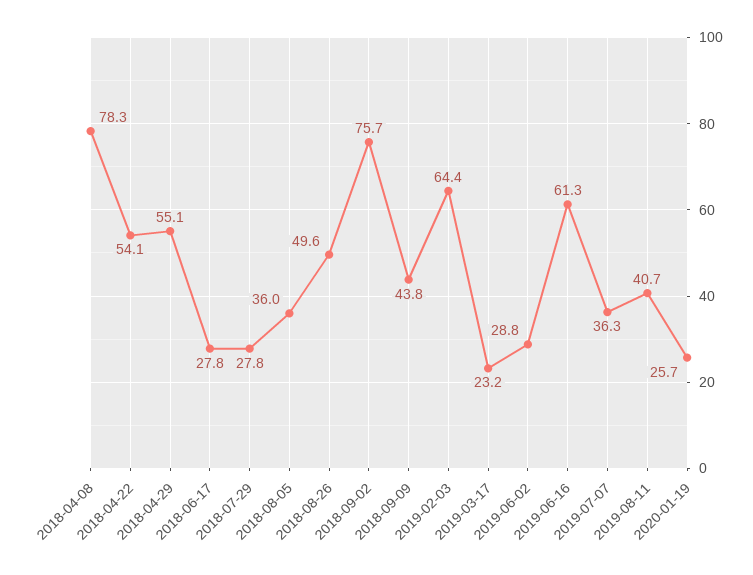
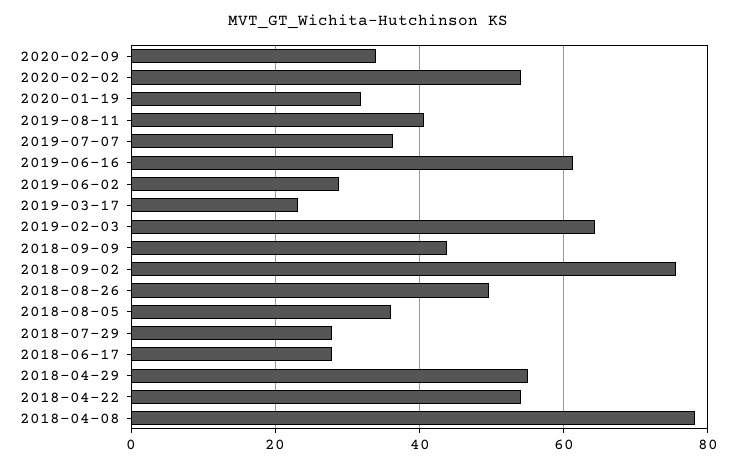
2020-01-19: 25.7 -> 32
2020-02-09: none -> 34
2020-02-02: none -> 54

